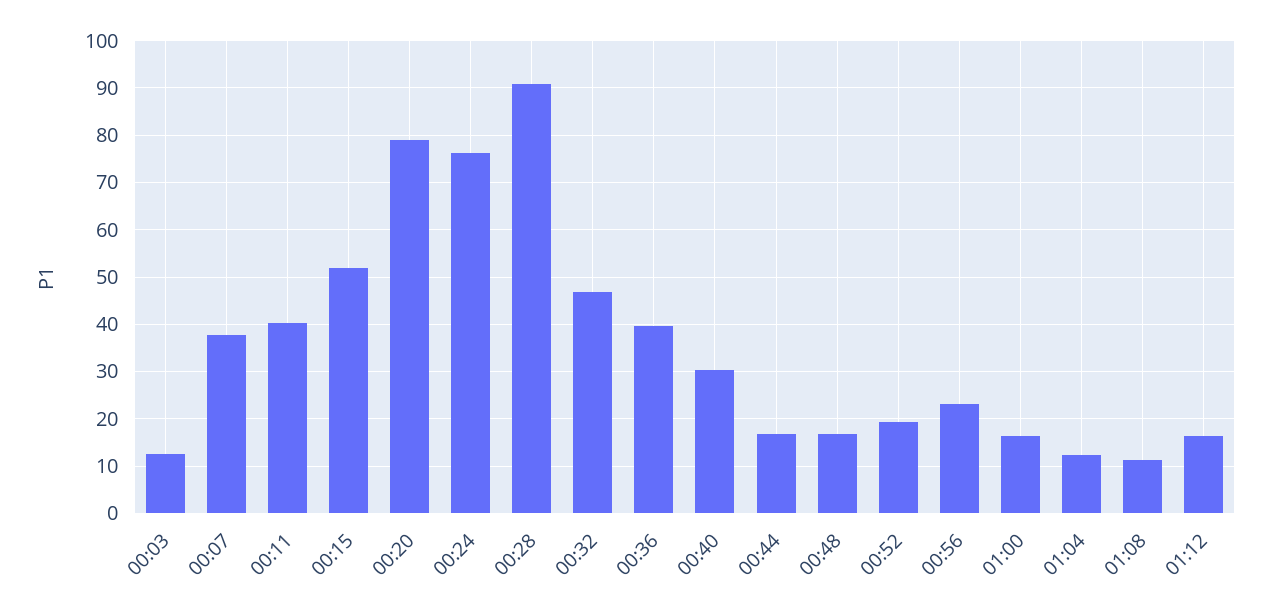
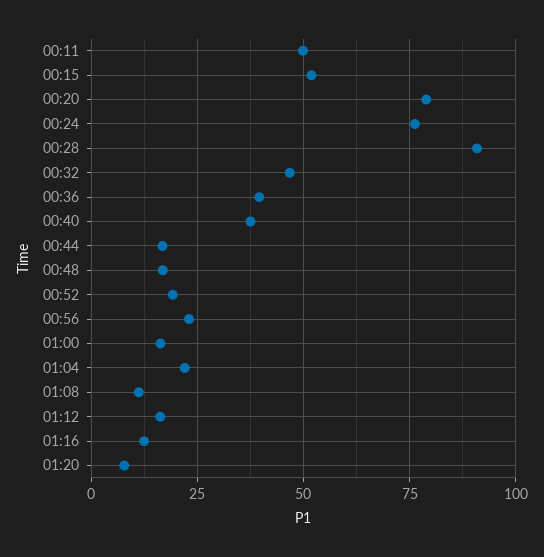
00:03: 12 -> none
00:07: 38 -> none
00:11: 40 -> 50
00:40: 30 -> 37.5
01:04: 12 -> 22.5
01:16: none -> 12.5
01:20: none -> 7.5

